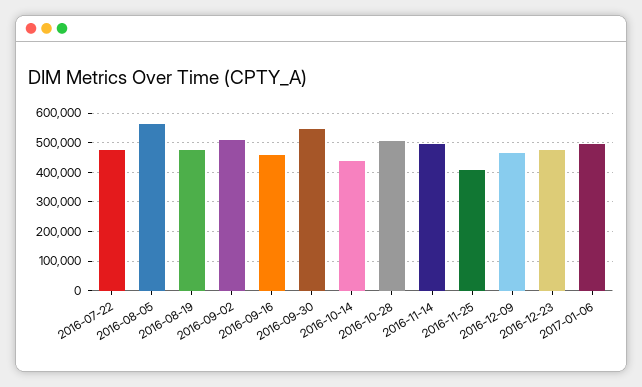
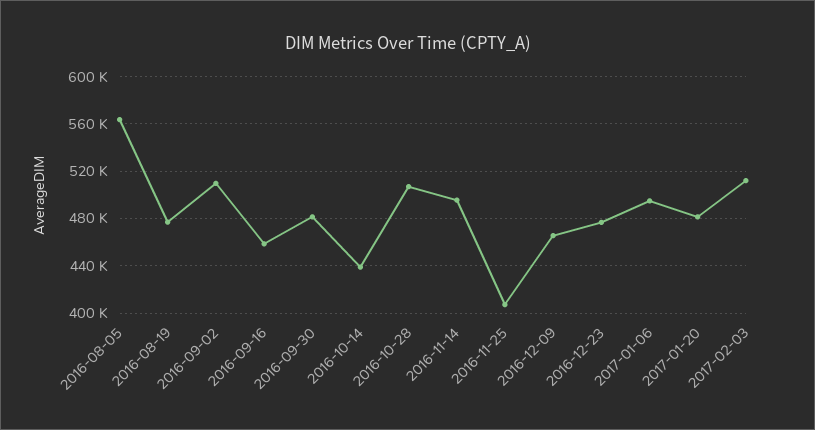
2016-07-22: 475000 -> none
2016-09-30: 550000 -> 480000
2017-01-20: none -> 480000
2017-02-03: none -> 510000

